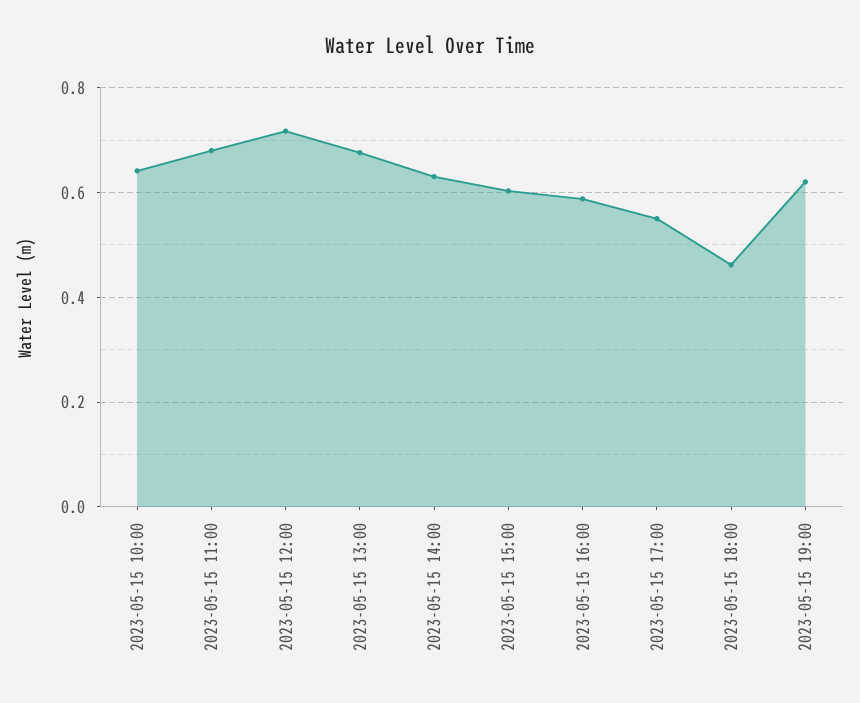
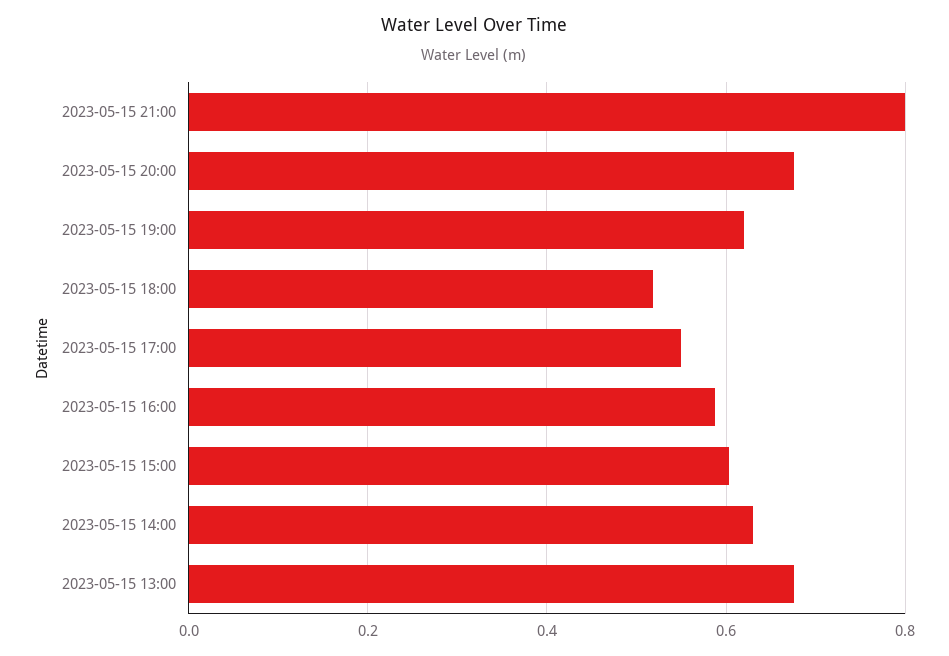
2023-05-15 10:00: 0.64 -> none
2023-05-15 11:00: 0.68 -> none
2023-05-15 12:00: 0.72 -> none
2023-05-15 18:00: 0.46 -> 0.52
2023-05-15 21:00: none -> 0.8
2023-05-15 20:00: none -> 0.68

